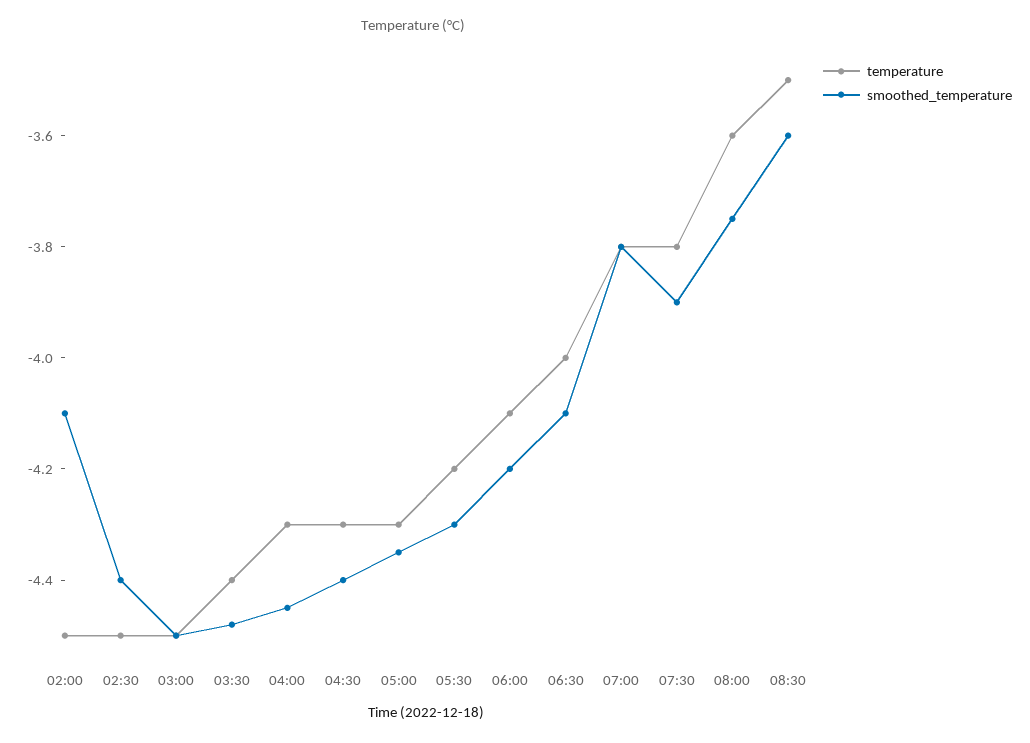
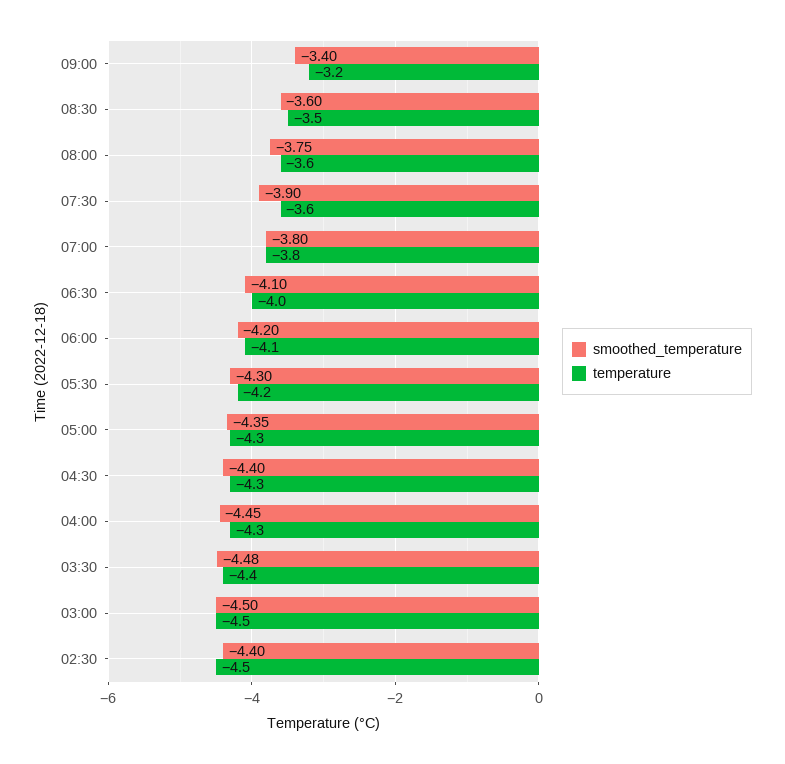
temperature, 02:00: -4.5 -> none
smoothed_temperature, 02:00: -4.1 -> none
temperature, 07:30: -3.8 -> -3.6
smoothed_temperature, 09:00: none -> -3.4
temperature, 09:00: none -> -3.2

